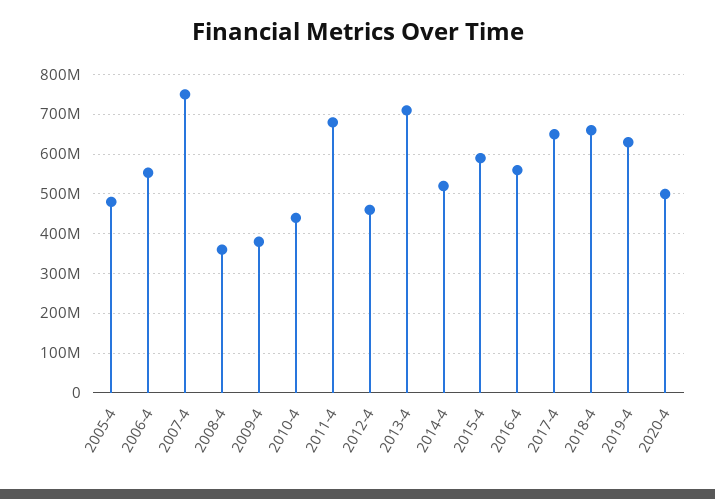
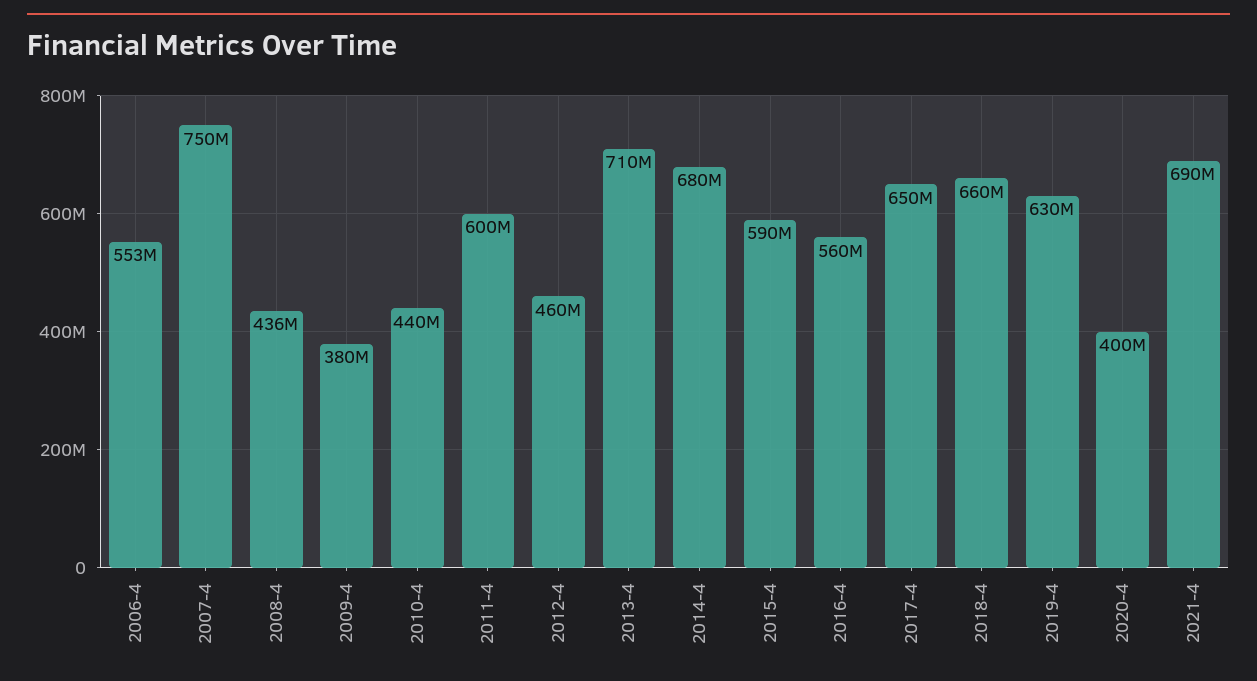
2005-4: 480000000 -> none
2008-4: 360000000 -> 436000000
2011-4: 680000000 -> 600000000
2014-4: 520000000 -> 680000000
2020-4: 500000000 -> 400000000
2021-4: none -> 690000000

